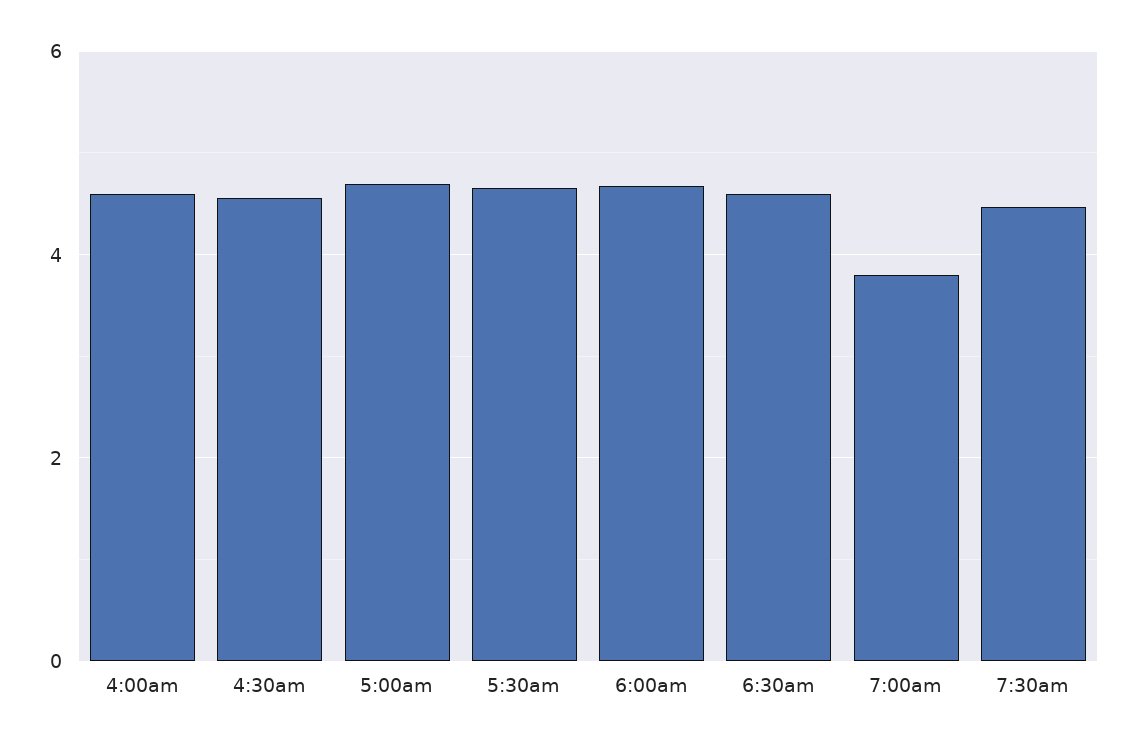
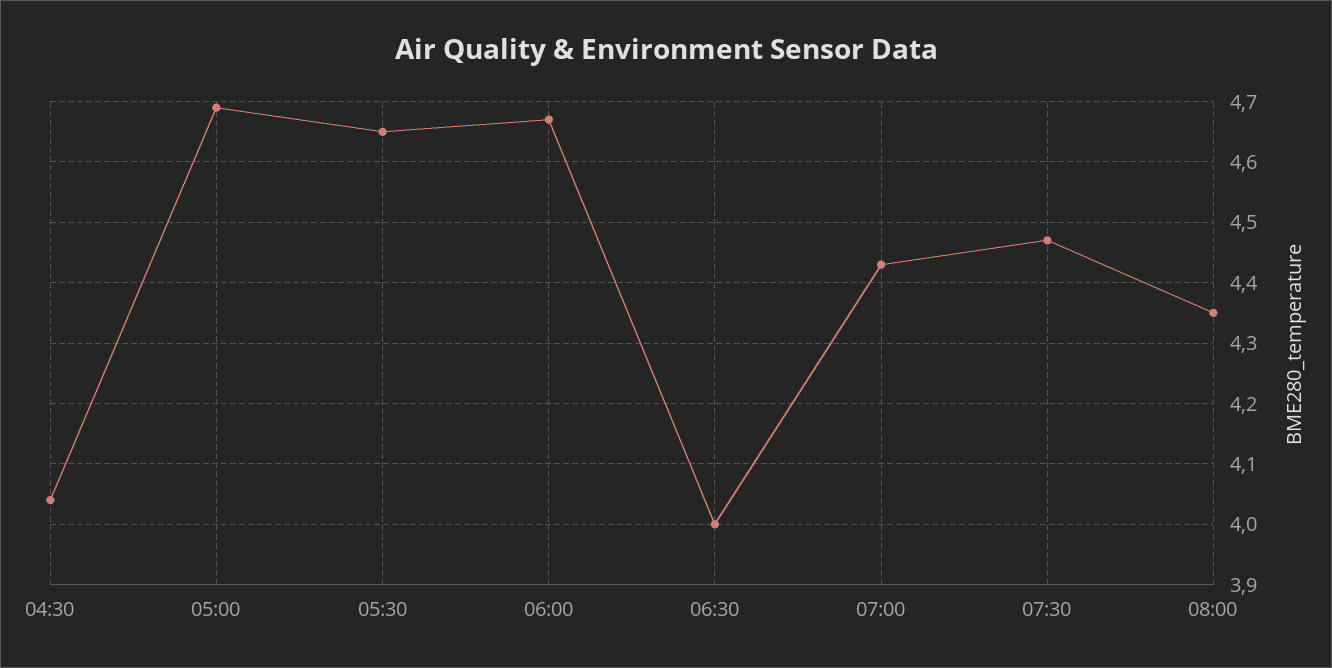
4:00am: 4.6 -> none
4:30am: 4.6 -> 4.04
6:30am: 4.6 -> 4
7:00am: 3.8 -> 4.43
08:00: none -> 4.35

